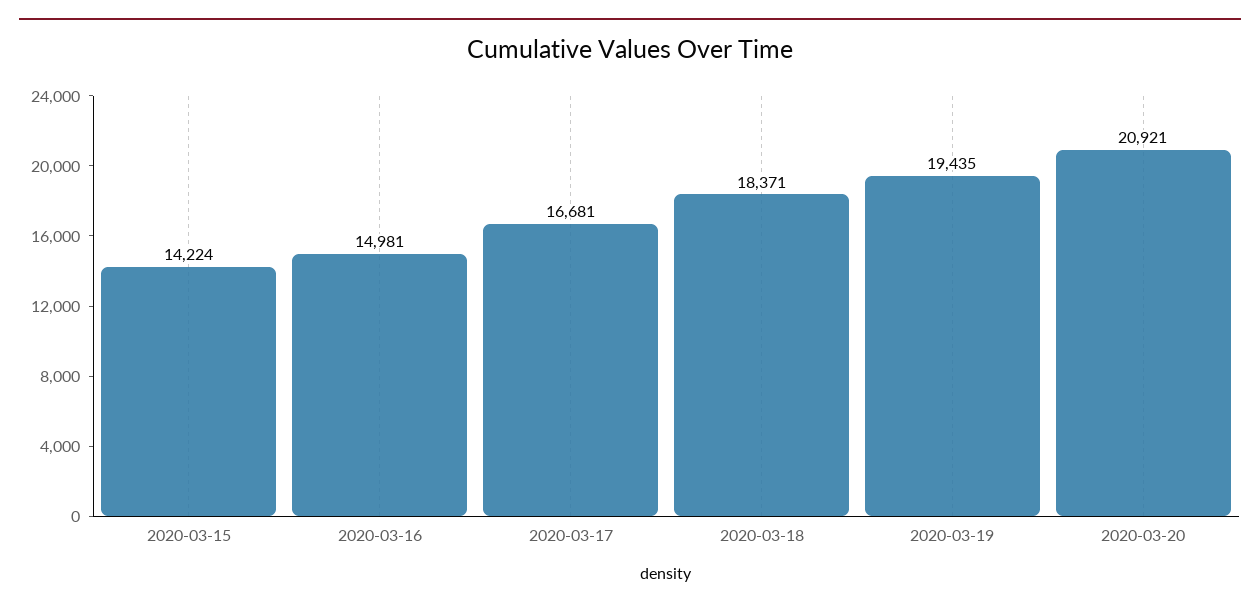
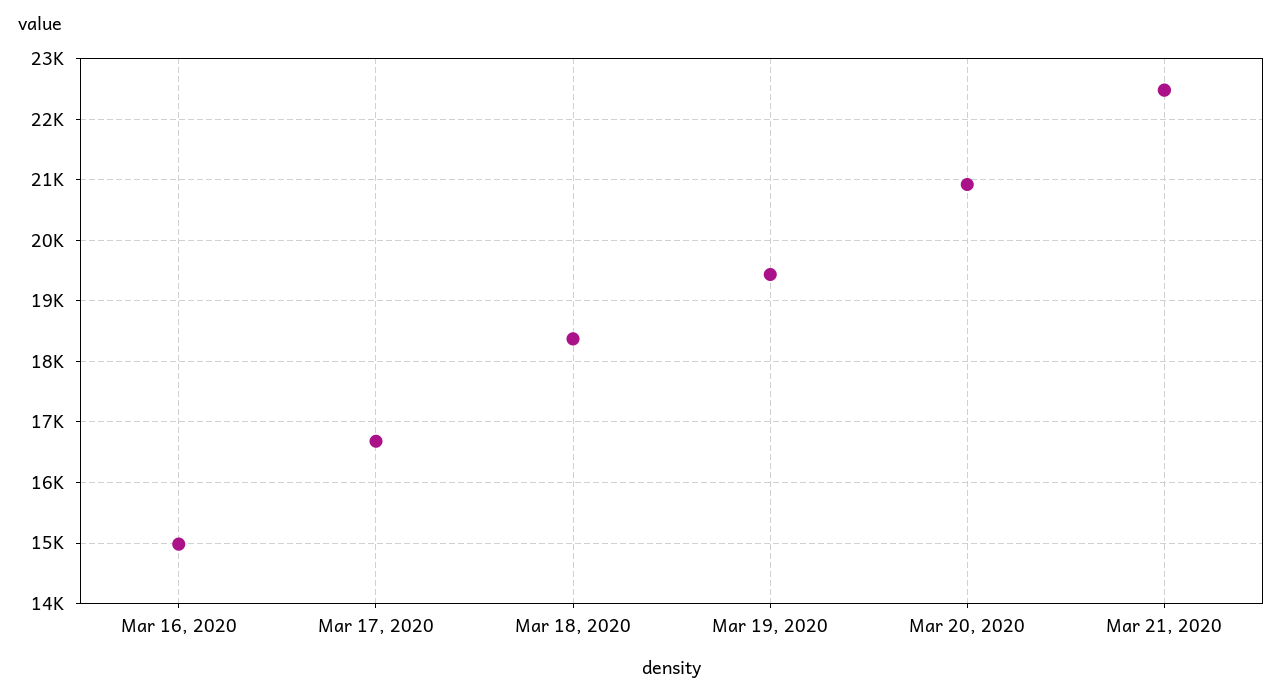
2020-03-15: 14224 -> none
Mar 21, 2020: none -> 22500

